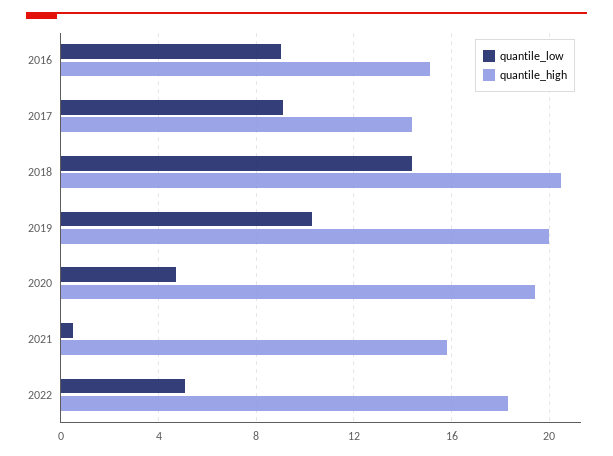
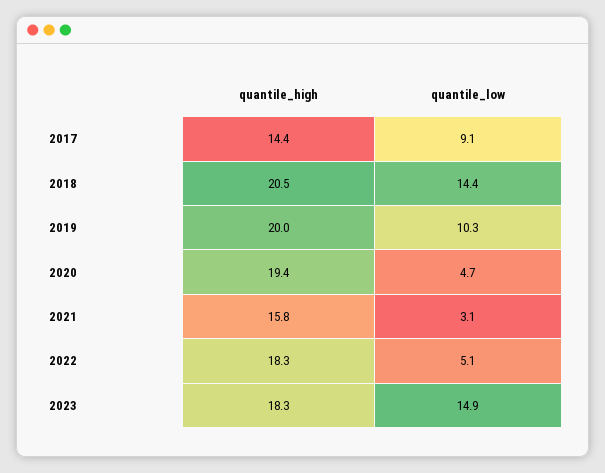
quantile_low, 2016: 9 -> none
quantile_high, 2016: 15 -> none
quantile_low, 2021: 0.5 -> 3.1
quantile_high, 2023: none -> 18.3
quantile_low, 2023: none -> 14.9

